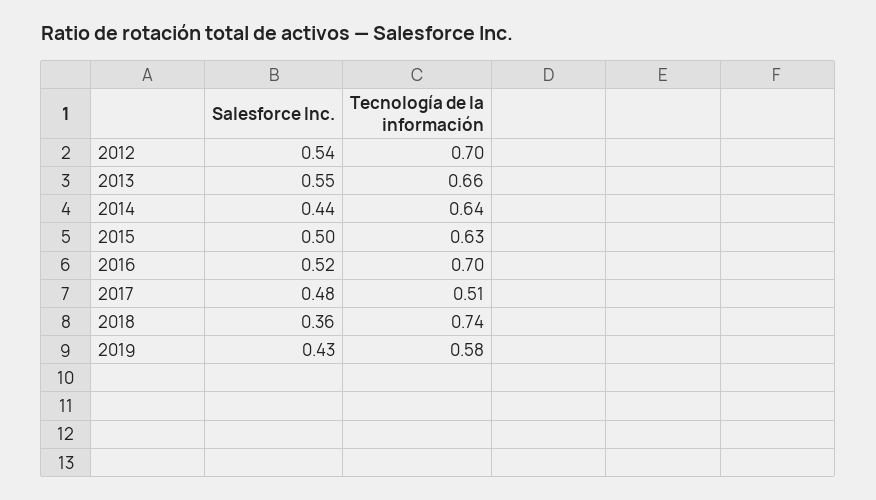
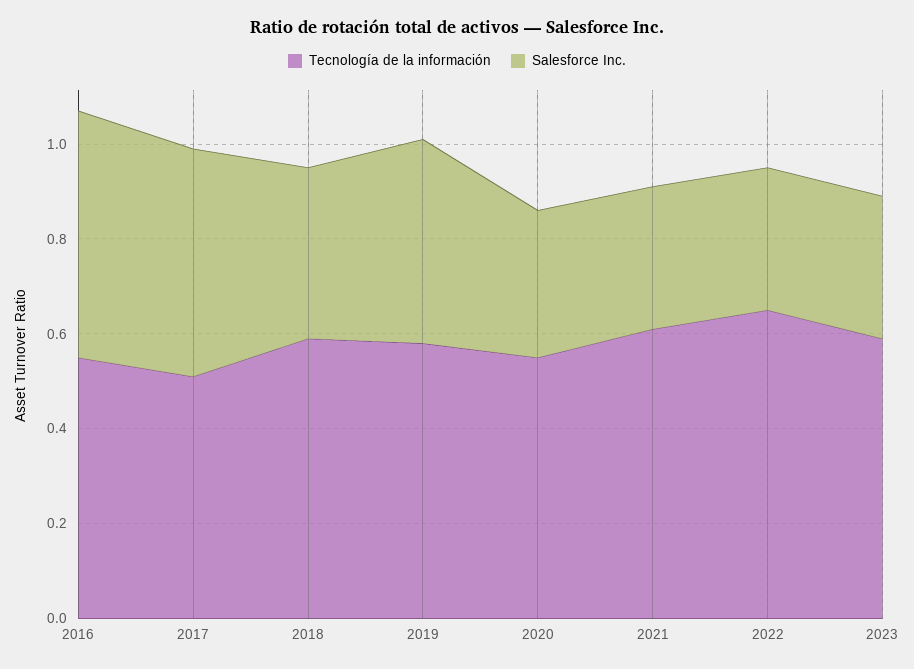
Salesforce Inc., 2012: 0.54 -> none
Tecnología de la información, 2012: 0.7 -> none
Salesforce Inc., 2013: 0.55 -> none
Tecnología de la información, 2013: 0.66 -> none
Salesforce Inc., 2014: 0.44 -> none
Tecnología de la información, 2014: 0.64 -> none
Salesforce Inc., 2015: 0.5 -> none
Tecnología de la información, 2015: 0.63 -> none
Tecnología de la información, 2016: 0.7 -> 0.55
Tecnología de la información, 2018: 0.74 -> 0.6
Tecnología de la información, 2020: none -> 0.55
Salesforce Inc., 2020: none -> 0.3
Tecnología de la información, 2021: none -> 0.6
Salesforce Inc., 2021: none -> 0.3
Tecnología de la información, 2022: none -> 0.65
Salesforce Inc., 2022: none -> 0.3
Tecnología de la información, 2023: none -> 0.6
Salesforce Inc., 2023: none -> 0.3

